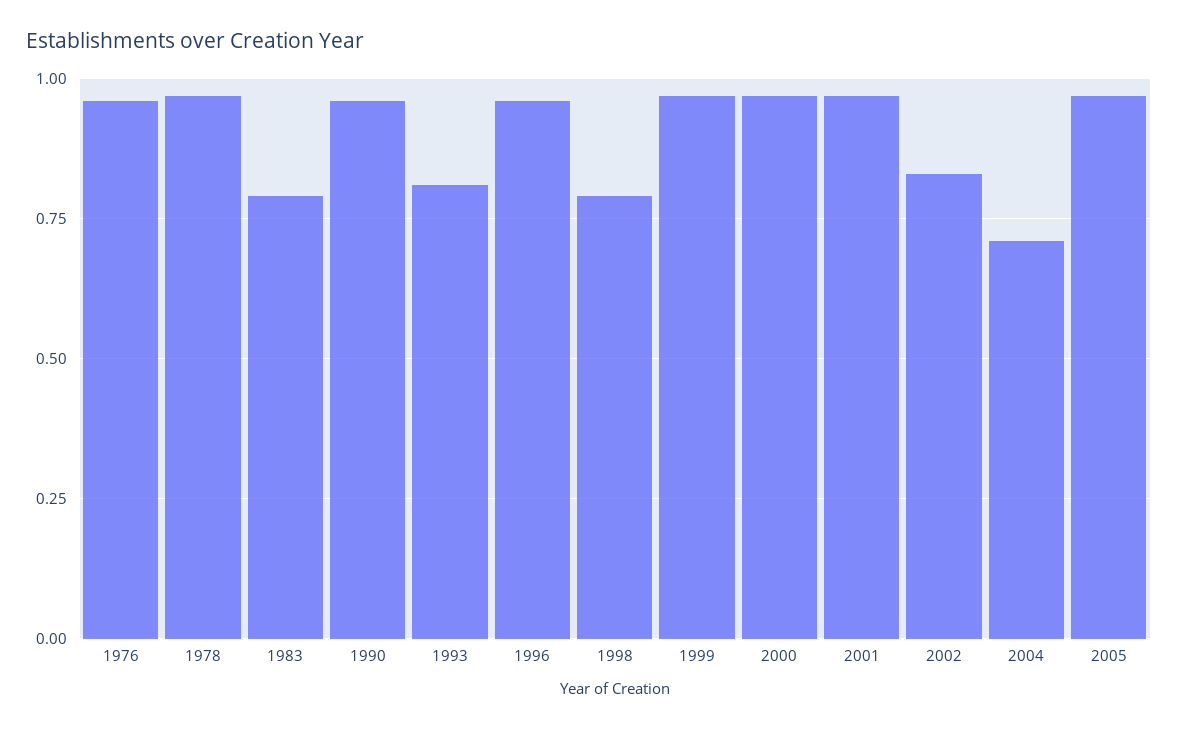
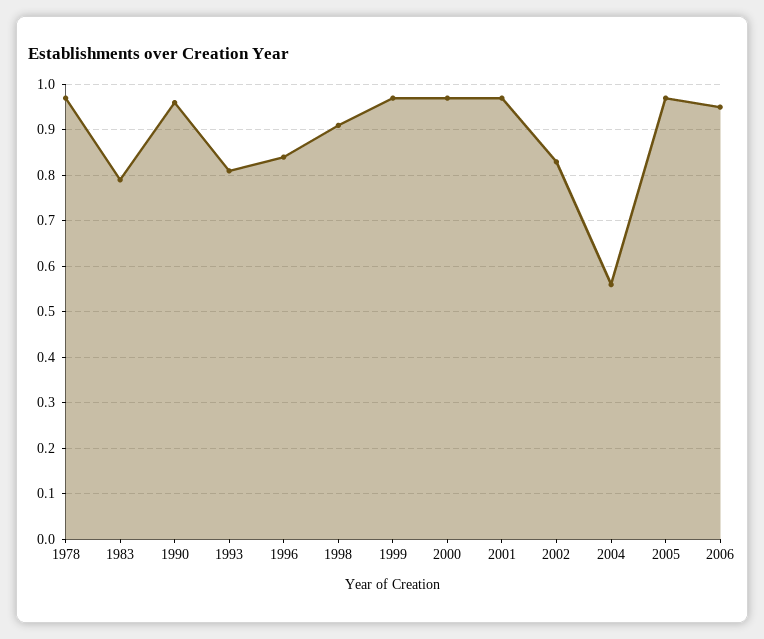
1976: 0.95 -> none
1996: 0.95 -> 0.85
1998: 0.8 -> 0.9
2004: 0.7 -> 0.55
2006: none -> 0.95

